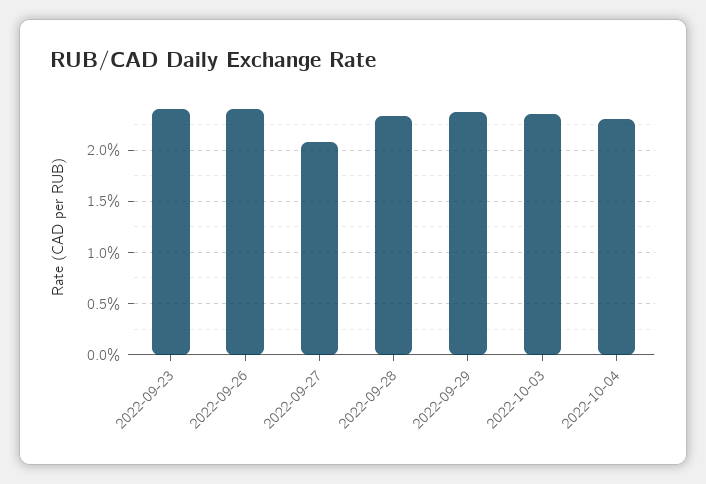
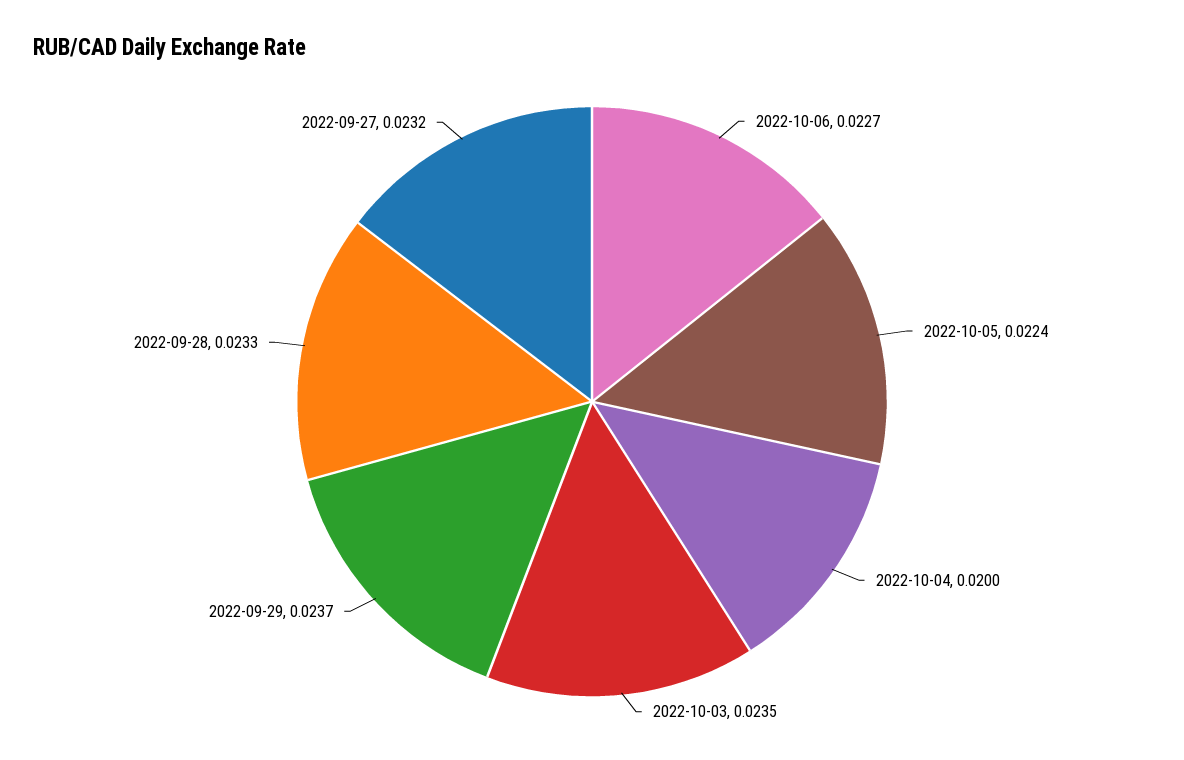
2022-09-23: 0.024 -> none
2022-09-26: 0.024 -> none
2022-09-27: 0.021 -> 0.0232
2022-10-04: 0.023 -> 0.02
2022-10-06: none -> 0.0227
2022-10-05: none -> 0.0224

